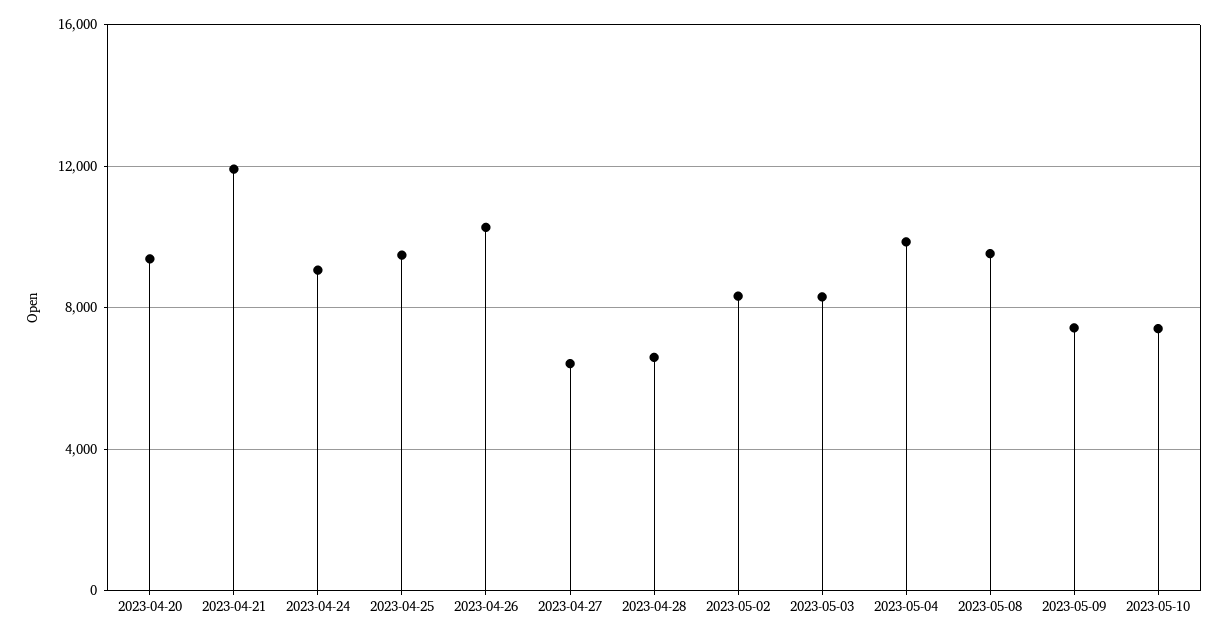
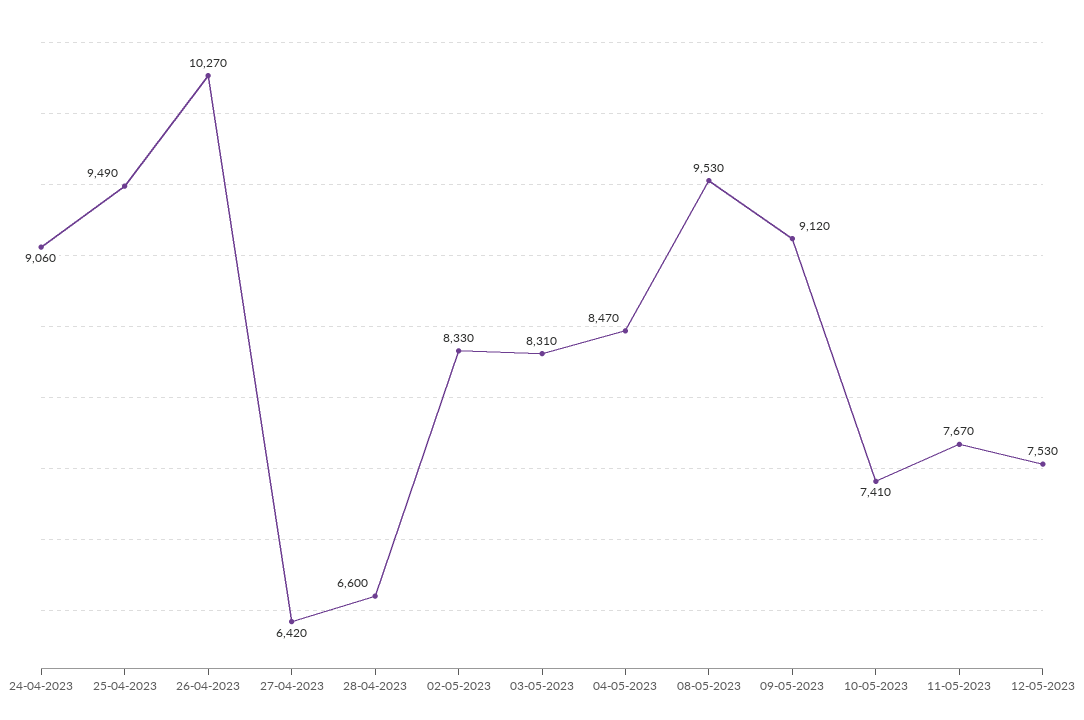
2023-04-20: 9500 -> none
2023-04-21: 12000 -> none
2023-05-04: 10000 -> 8470
2023-05-09: 7500 -> 9120
11-05-2023: none -> 7670
12-05-2023: none -> 7530

